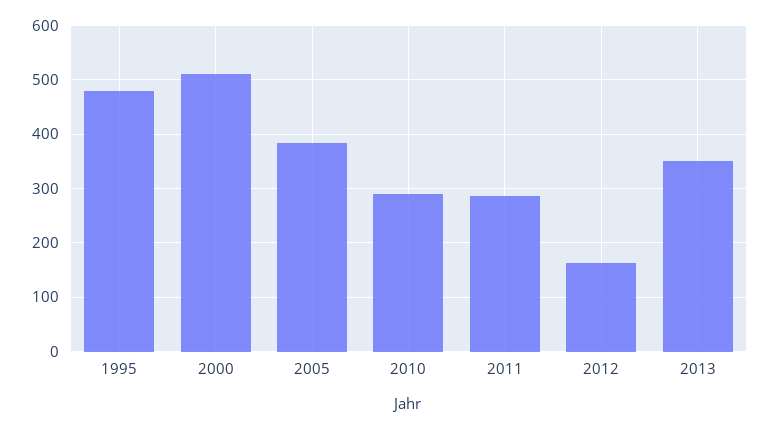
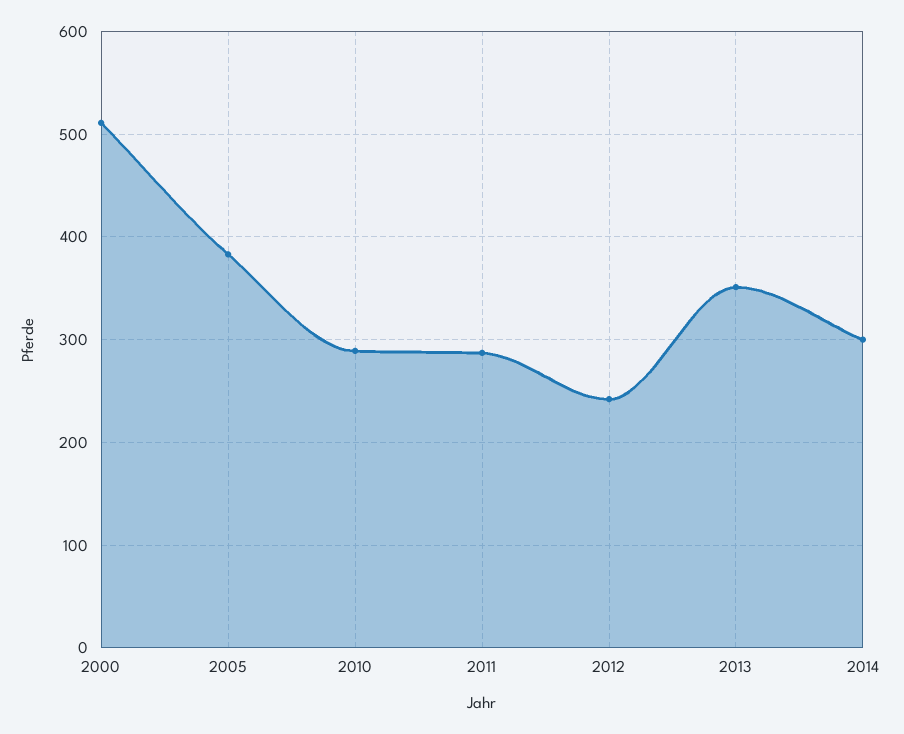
1995: 480 -> none
2012: 160 -> 240
2014: none -> 300

